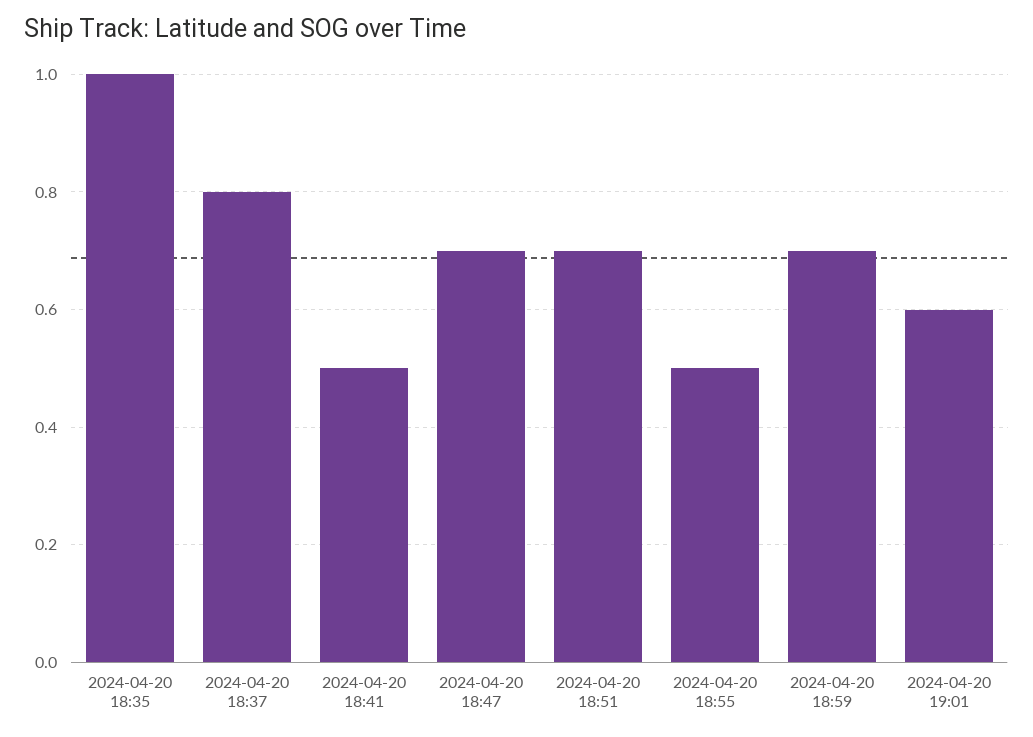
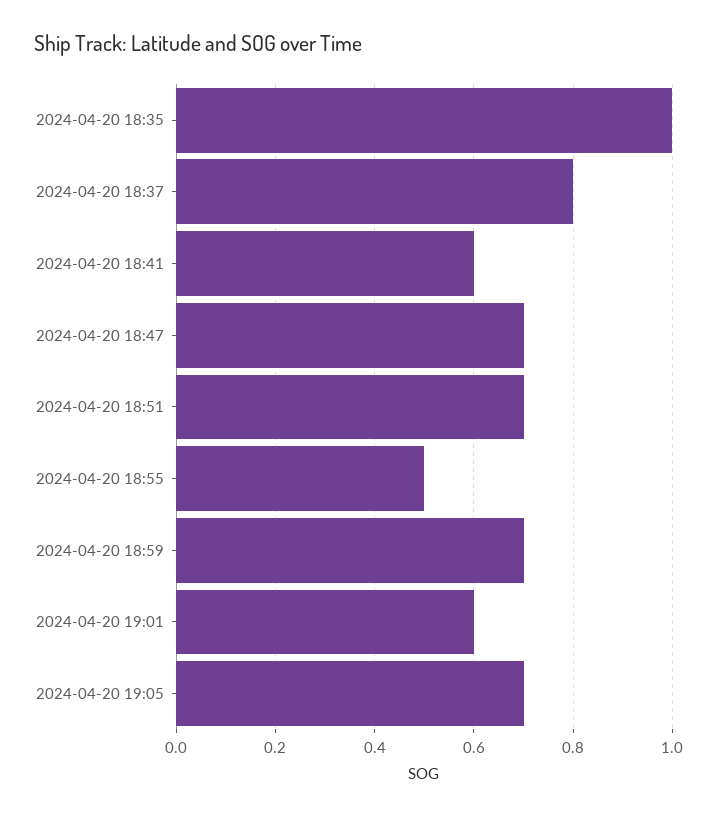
2024-04-20 18:41: 0.5 -> 0.6
2024-04-20 19:05: none -> 0.7

